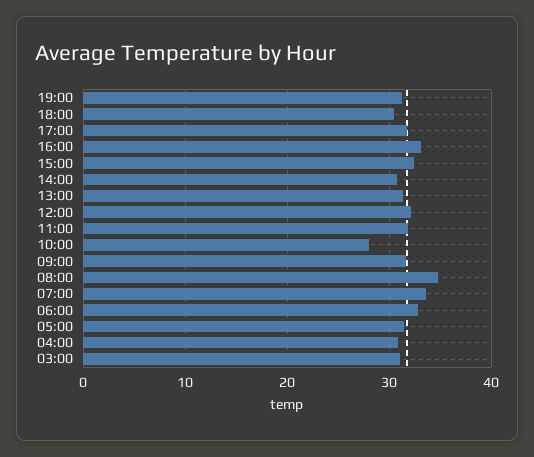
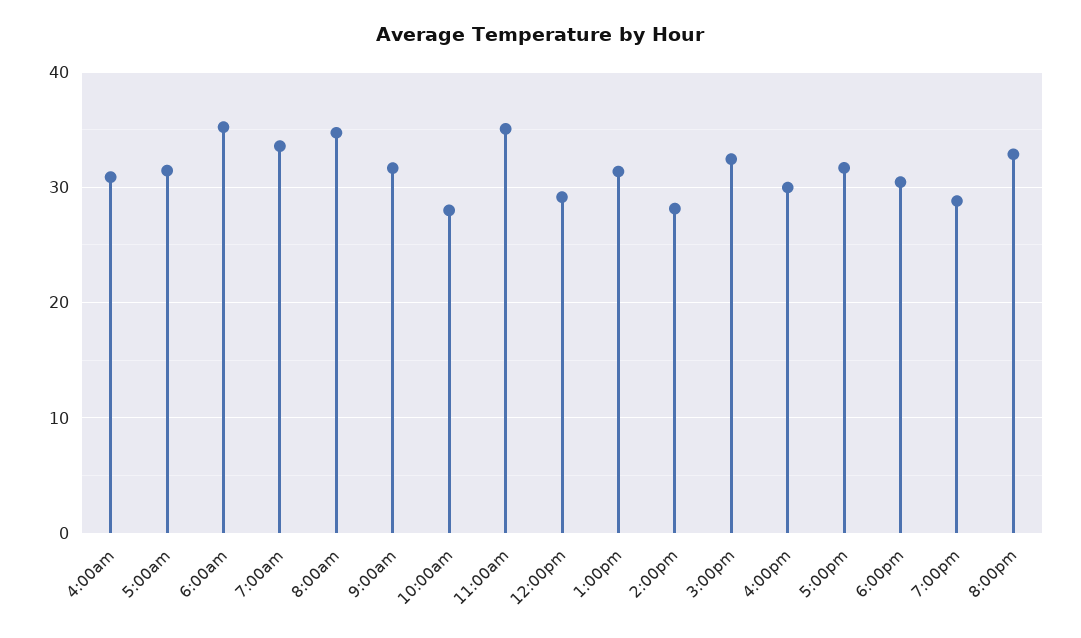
19:00: 31 -> 29
16:00: 33 -> 30
14:00: 31 -> 28
12:00: 32 -> 29
11:00: 32 -> 35
06:00: 33 -> 35
03:00: 31 -> none
8:00pm: none -> 33

